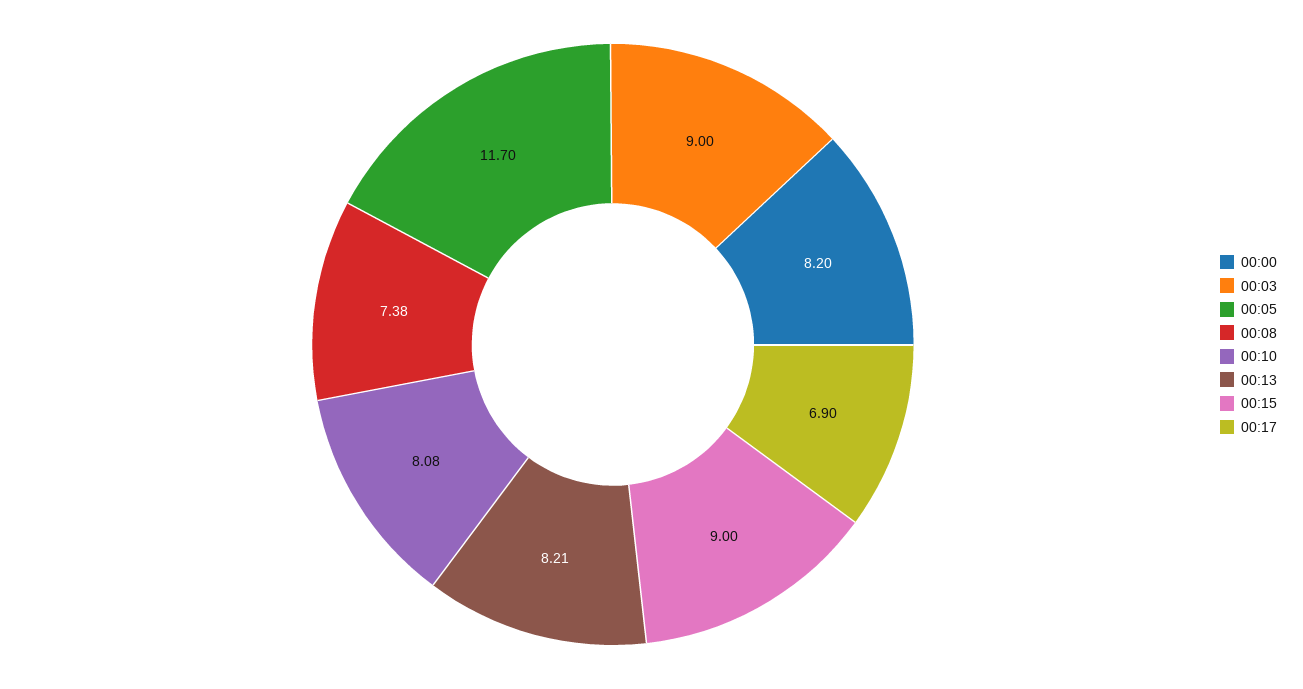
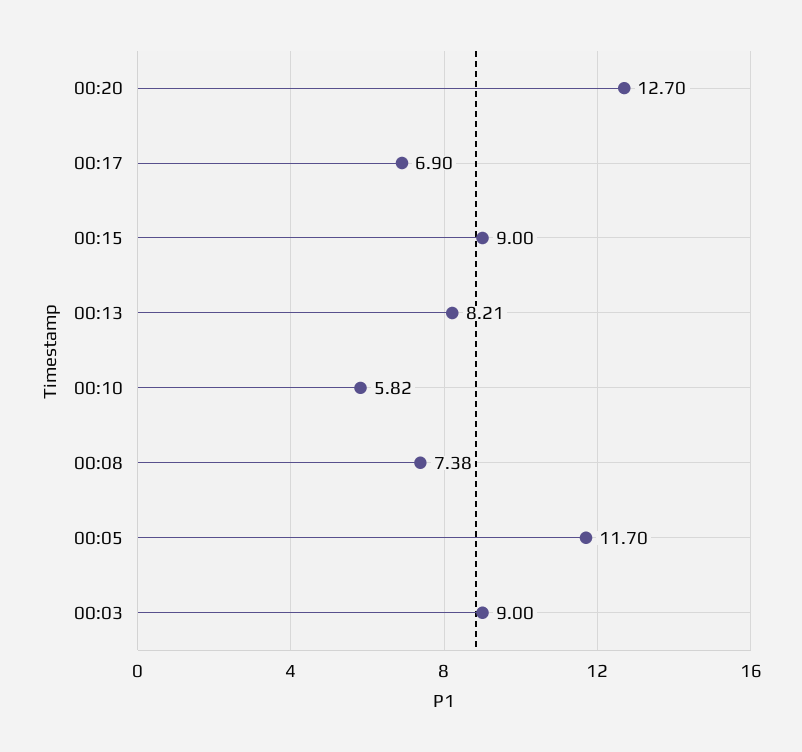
00:00: 8.2 -> none
00:10: 8.08 -> 5.82
00:20: none -> 12.7

